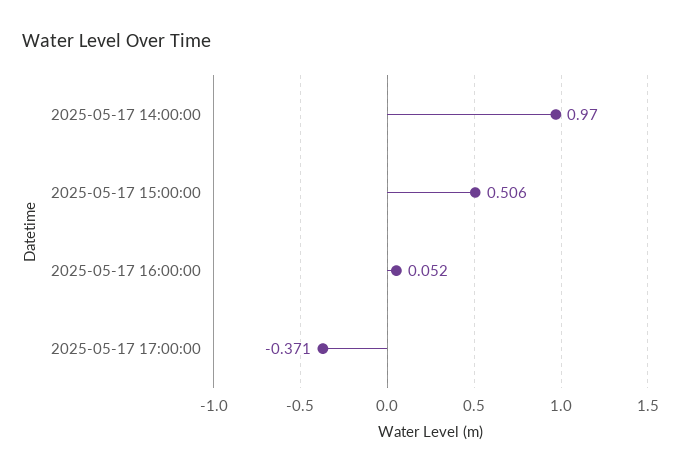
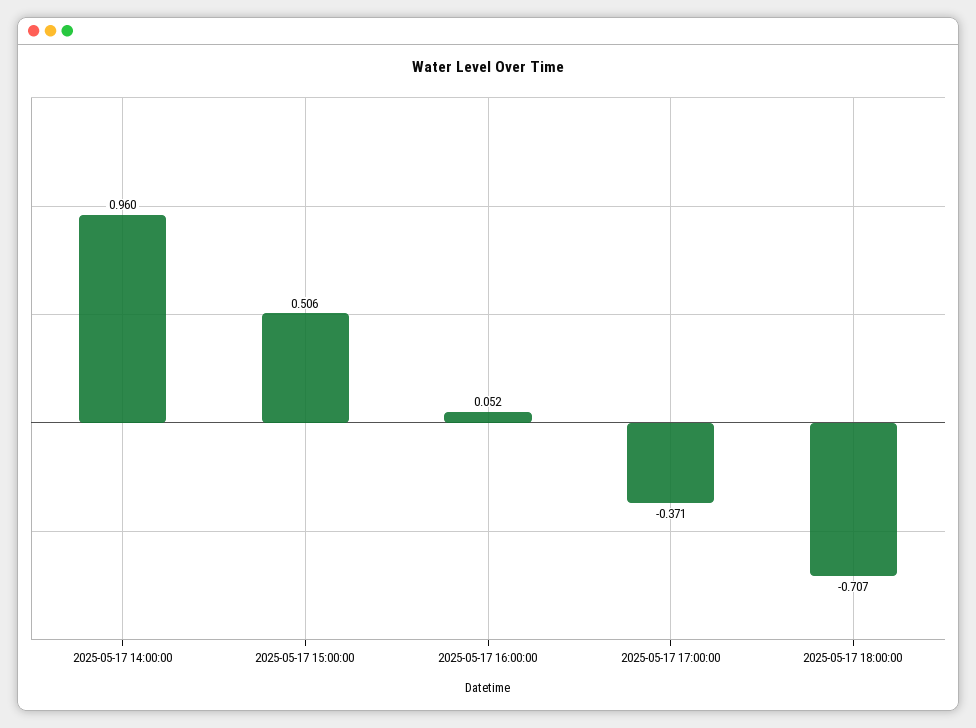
2025-05-17 14:00:00: 0.97 -> 0.96
2025-05-17 18:00:00: none -> -0.707

